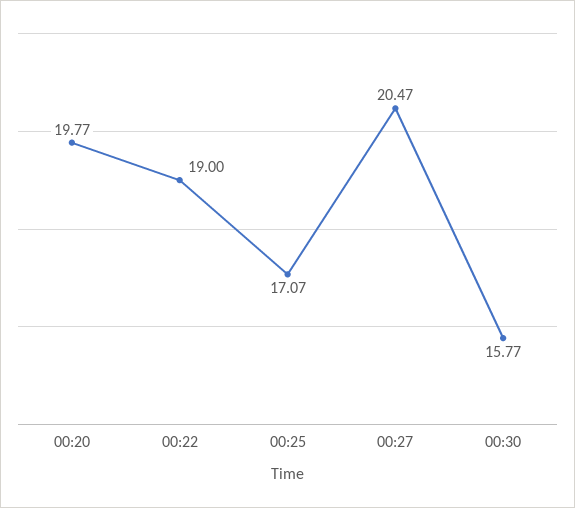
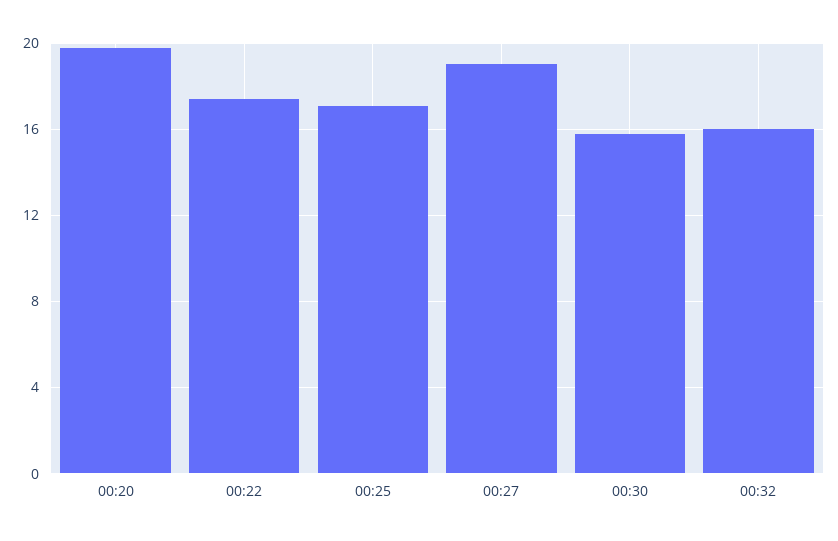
00:22: 19 -> 17.5
00:27: 20.47 -> 19
00:32: none -> 16

